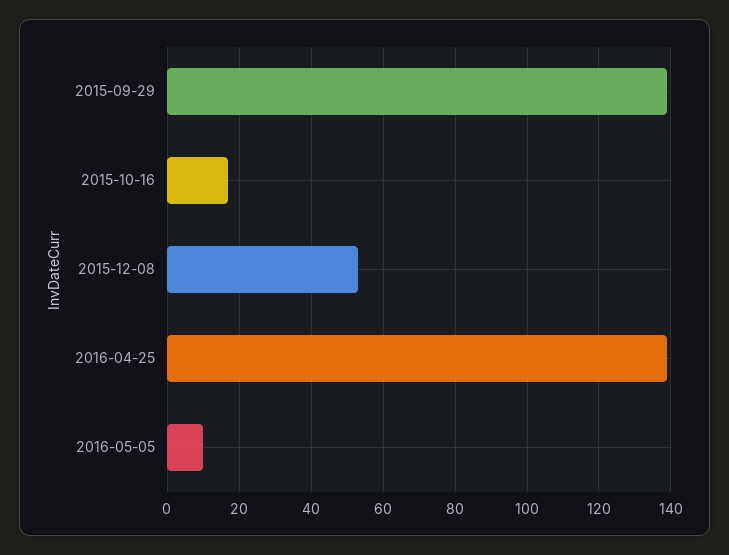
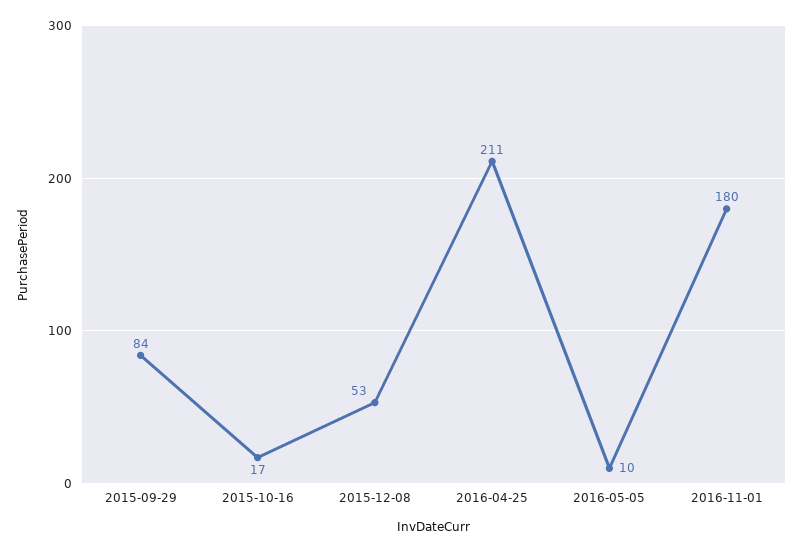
2015-09-29: 140 -> 84
2016-04-25: 140 -> 211
2016-11-01: none -> 180

